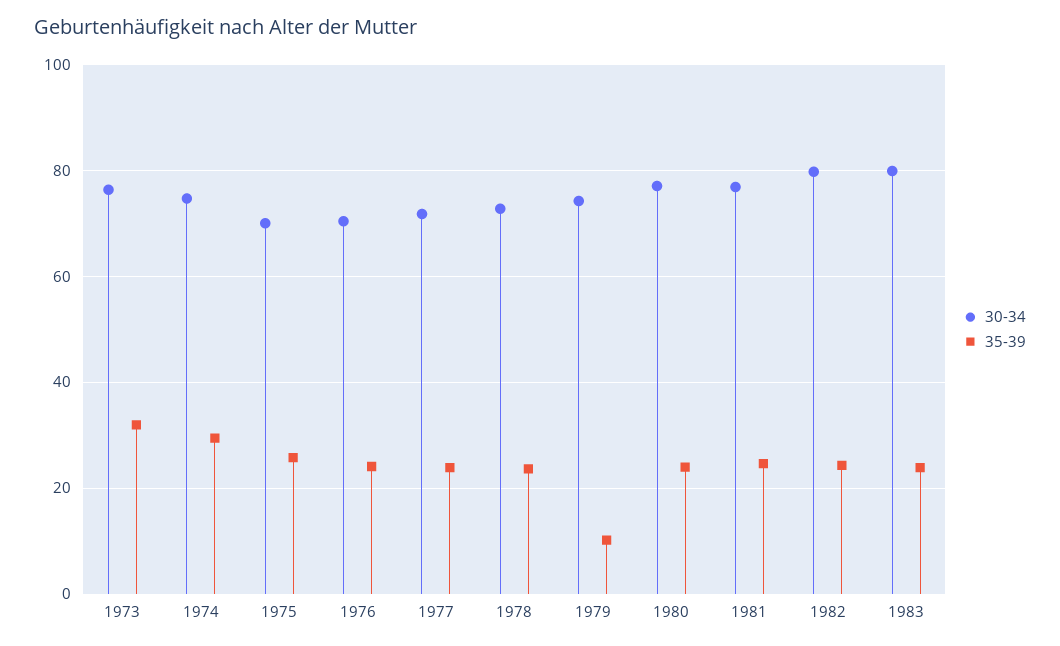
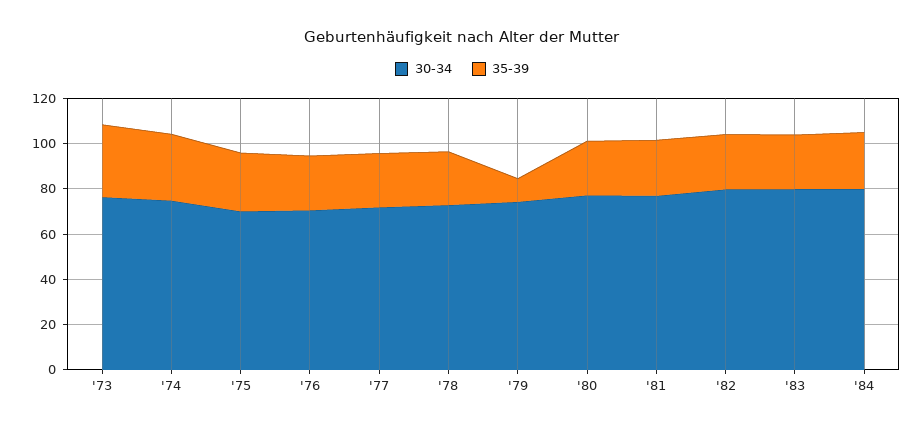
30-34, '84: none -> 80
35-39, '84: none -> 25

